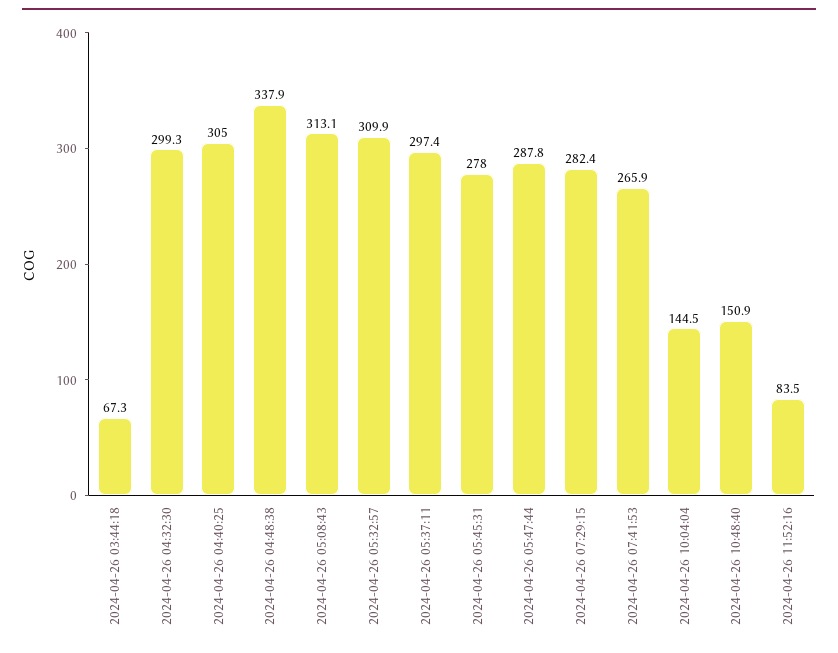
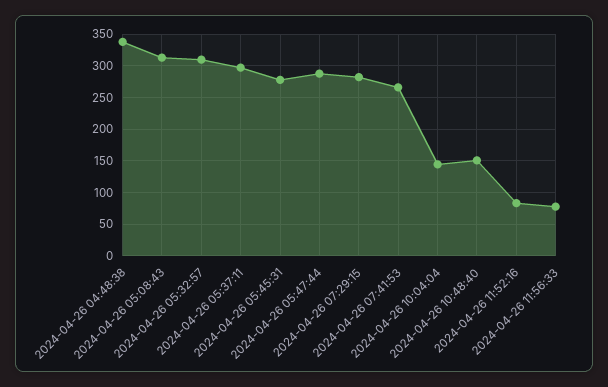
2024-04-26 03:44:18: 67.3 -> none
2024-04-26 04:32:30: 299.3 -> none
2024-04-26 04:40:25: 305 -> none
2024-04-26 11:56:33: none -> 80

